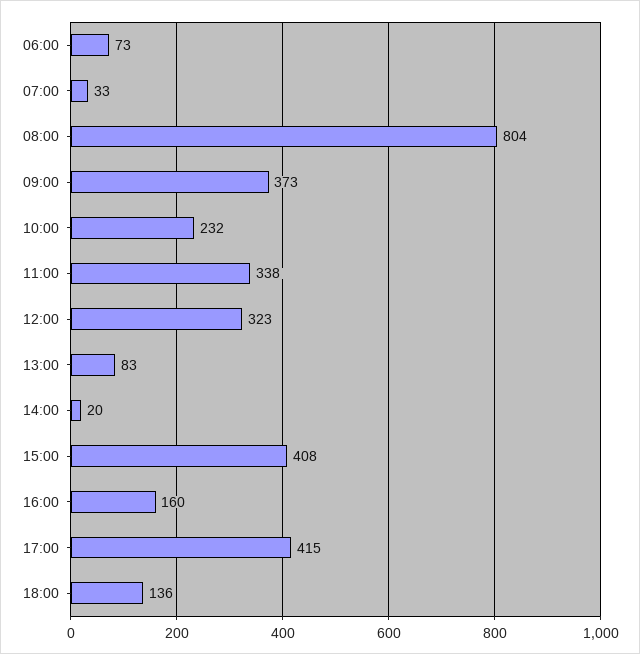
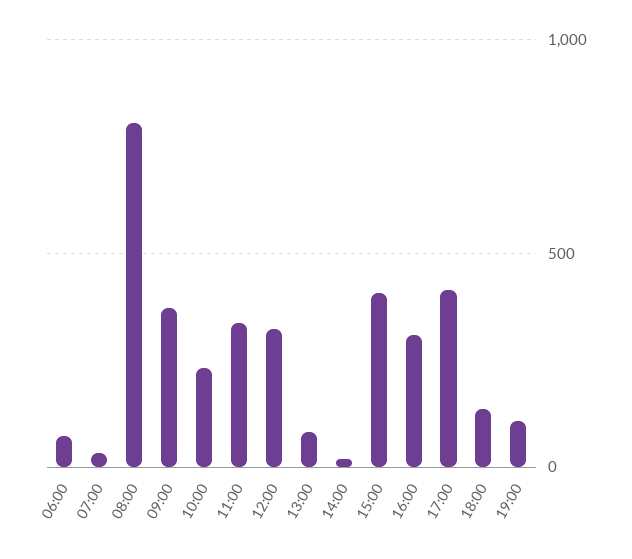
16:00: 160 -> 300
19:00: none -> 100

